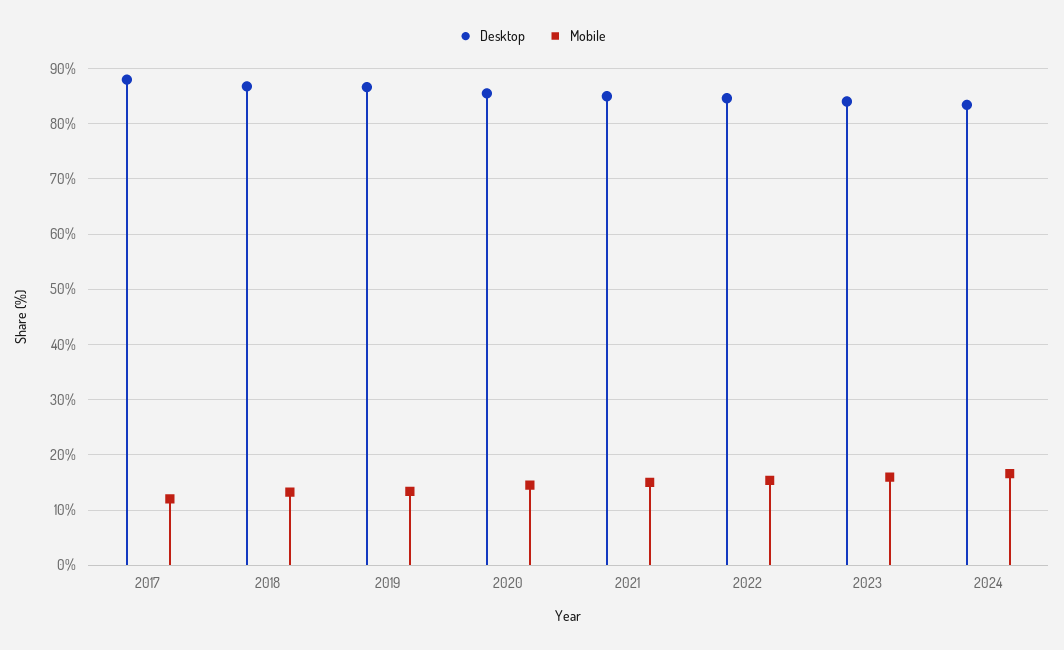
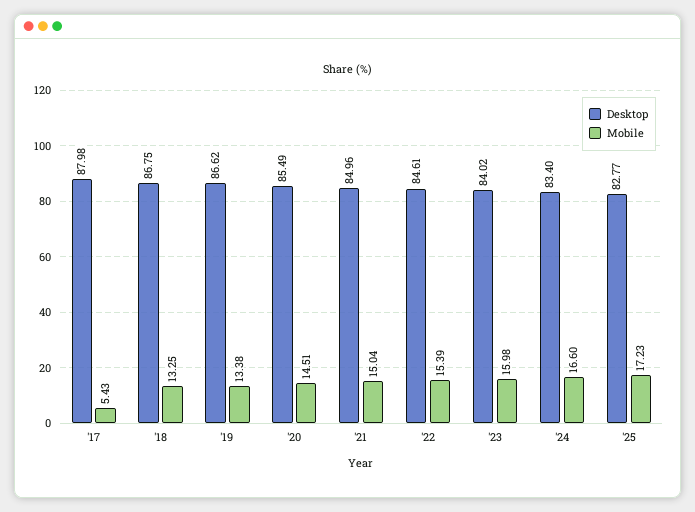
Mobile, 2017: 12 -> 5.43
Desktop, '25: none -> 82.77
Mobile, '25: none -> 17.23

